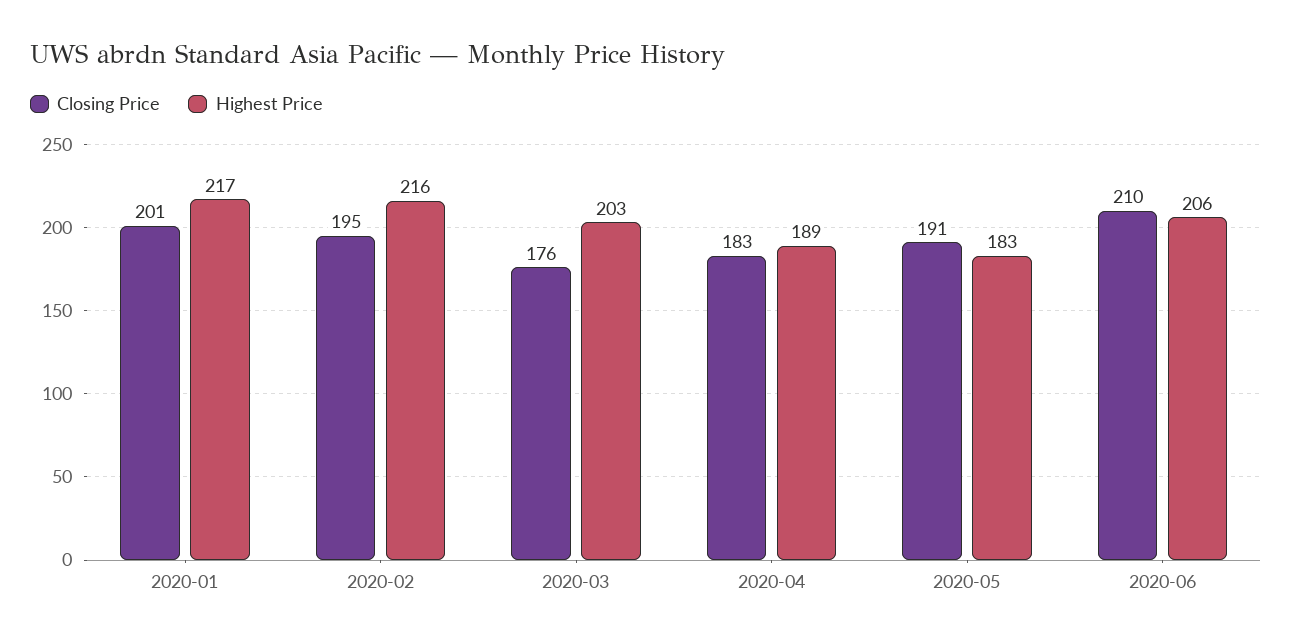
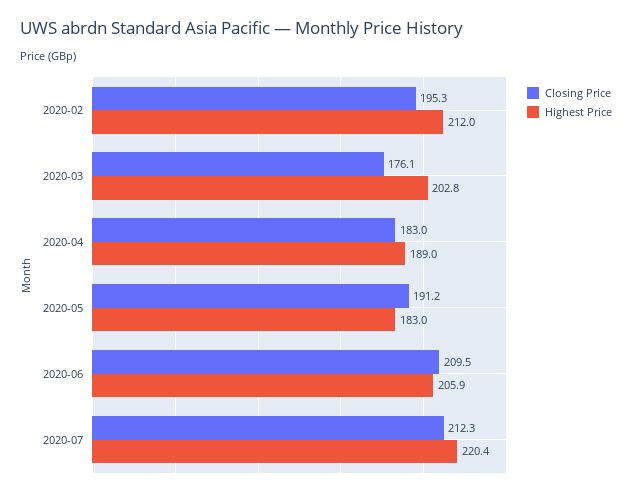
Closing Price, 2020-01: 201 -> none
Highest Price, 2020-01: 217 -> none
Highest Price, 2020-02: 216 -> 212
Closing Price, 2020-07: none -> 212.3
Highest Price, 2020-07: none -> 220.4

